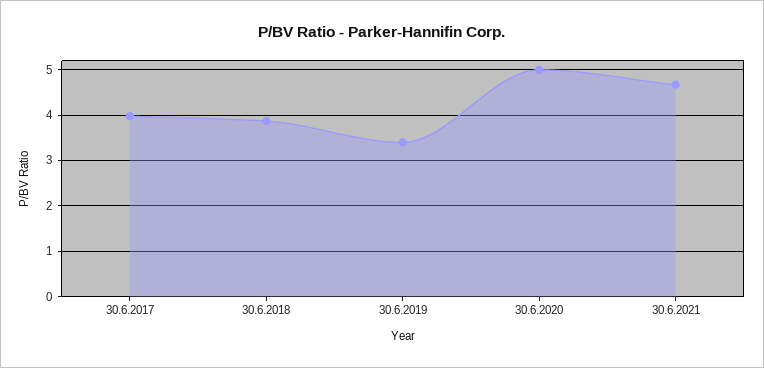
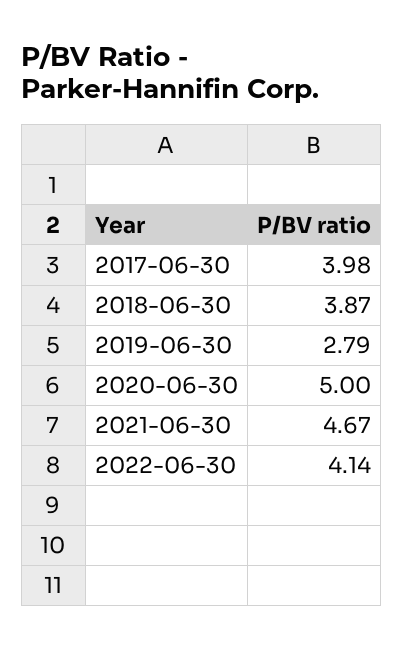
30.6.2019: 3.4 -> 2.79
2022-06-30: none -> 4.14

